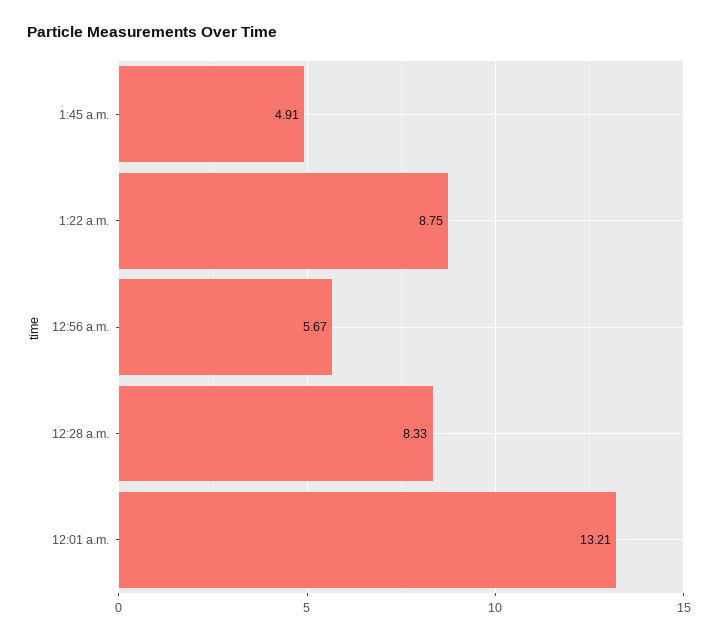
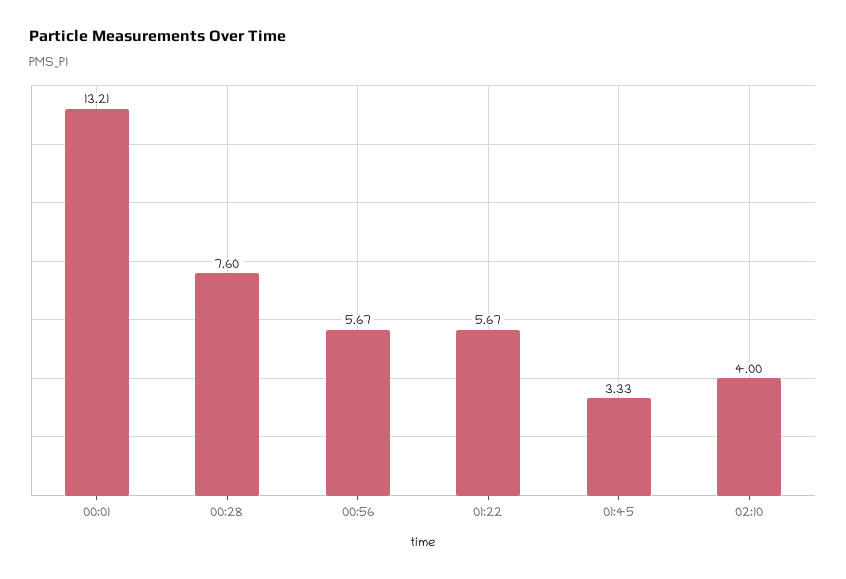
1:45 a.m.: 4.91 -> 3.33
1:22 a.m.: 8.75 -> 5.67
12:28 a.m.: 8.33 -> 7.6
02:10: none -> 4

